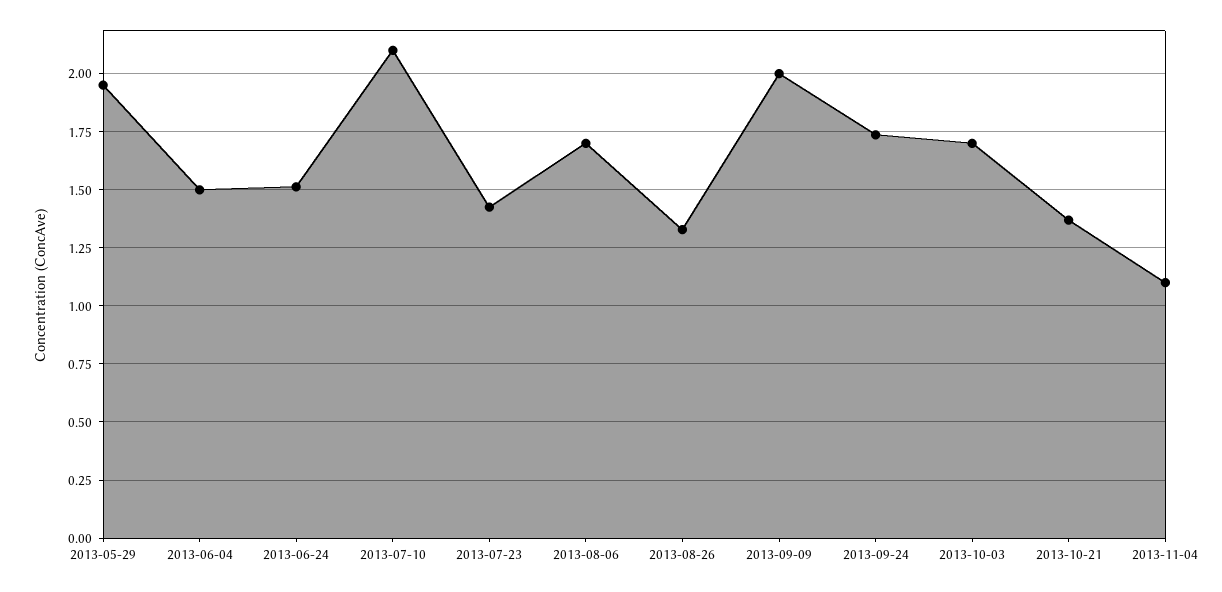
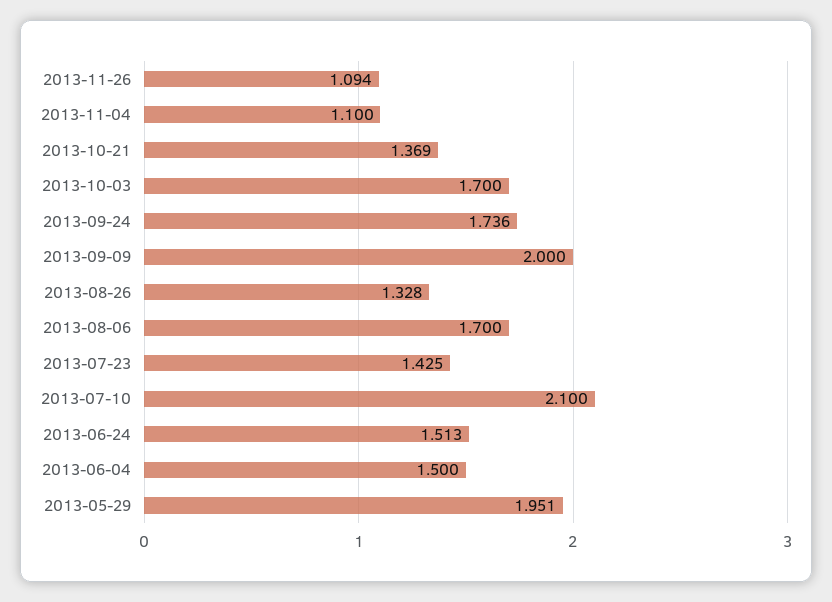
2013-11-26: none -> 1.094

